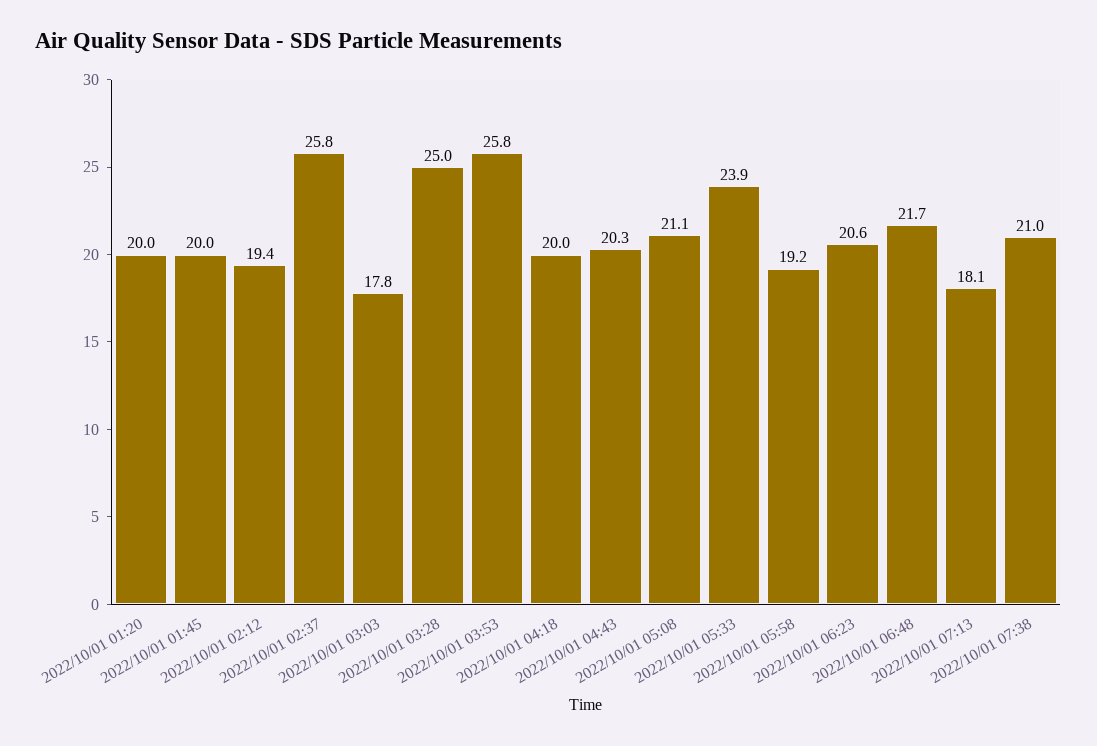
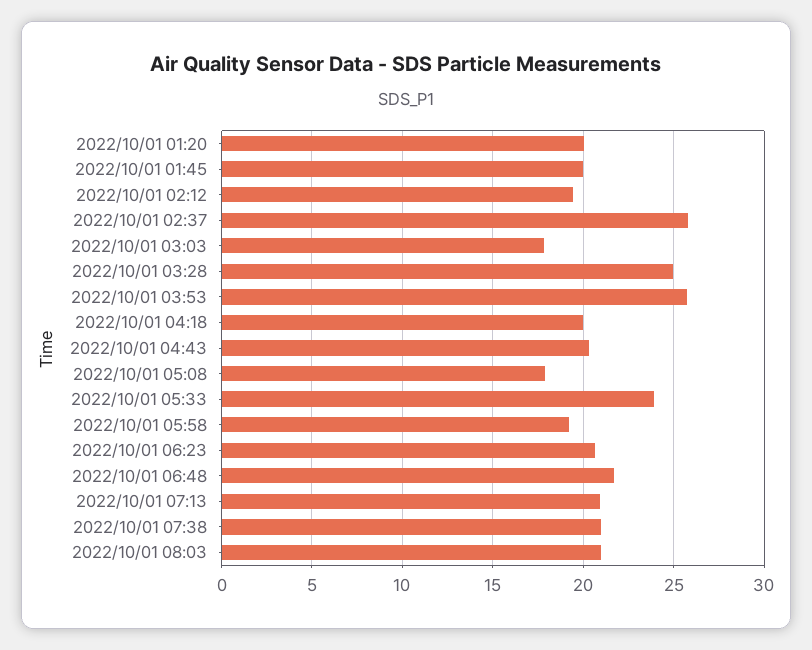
2022/10/01 05:08: 21.1 -> 18
2022/10/01 07:13: 18.1 -> 21
2022/10/01 08:03: none -> 21

